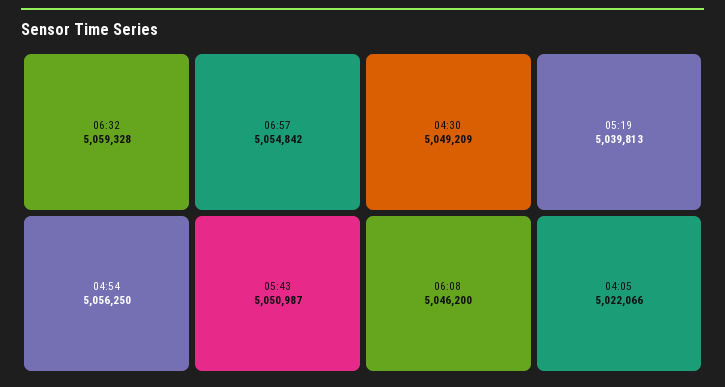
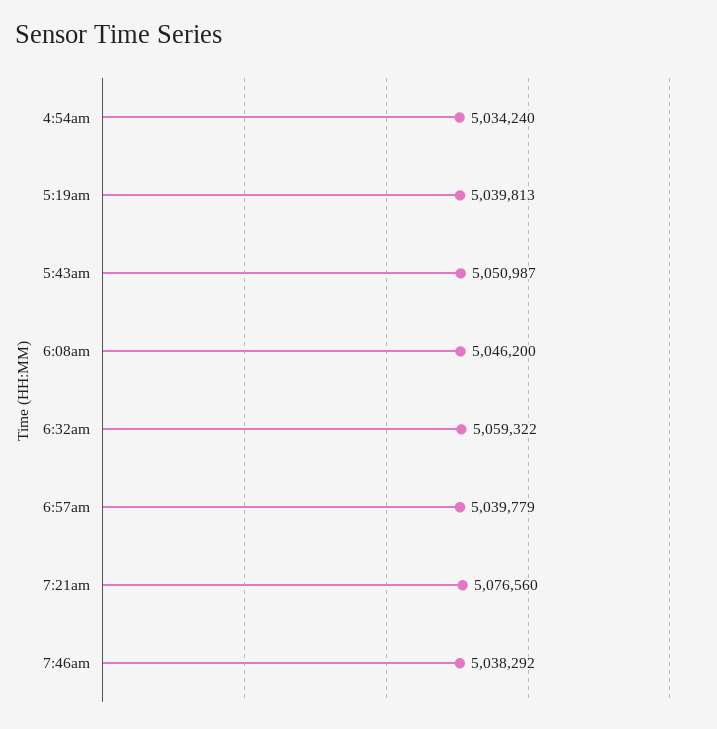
06:32: 5059328 -> 5059322
04:54: 5056250 -> 5034240
06:57: 5054842 -> 5039779
04:30: 5049209 -> none
04:05: 5022066 -> none
7:21am: none -> 5076560
7:46am: none -> 5038292

